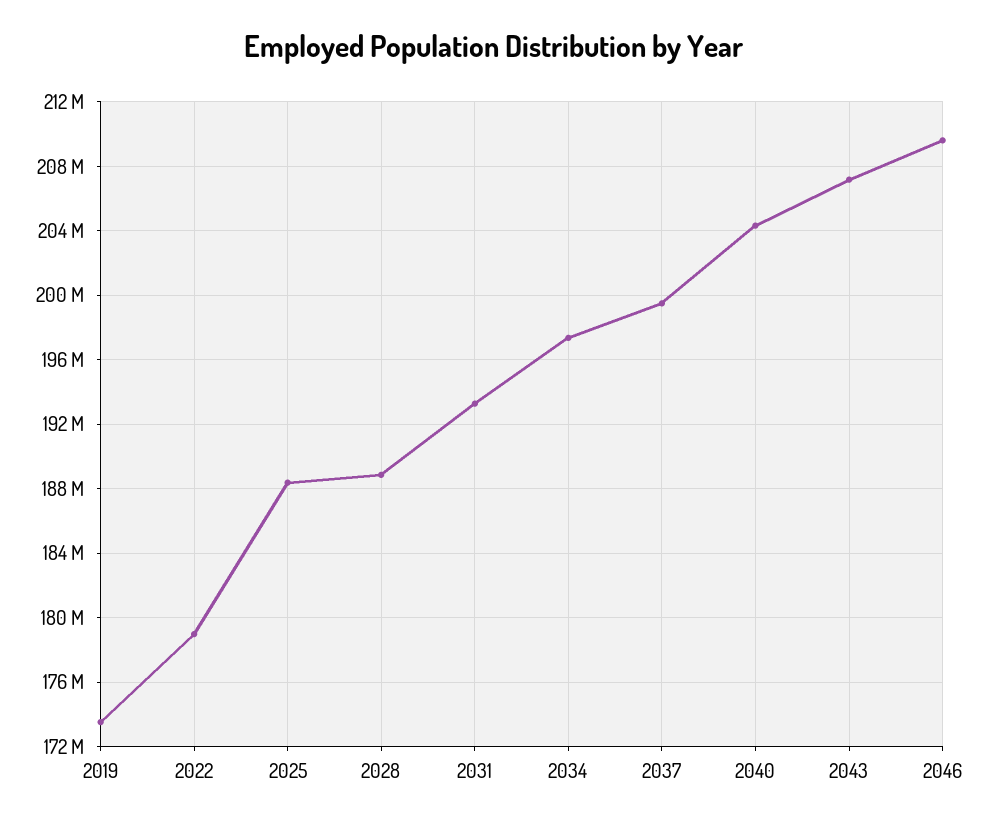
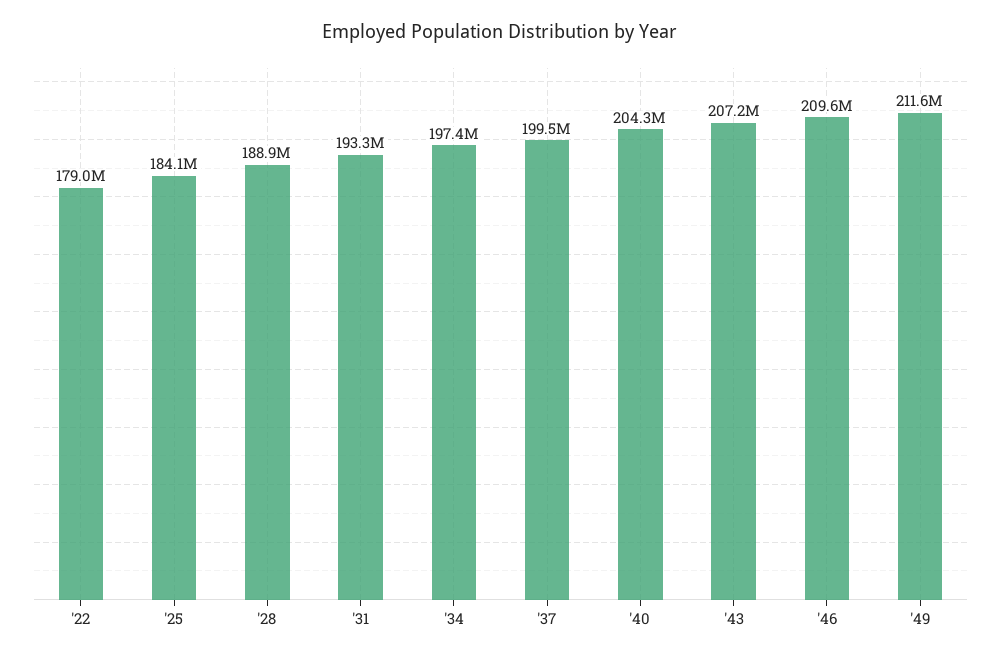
2019: 173500000 -> none
2025: 188500000 -> 184100000
'49: none -> 211600000

